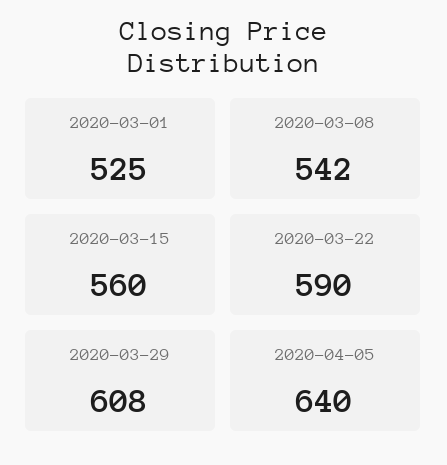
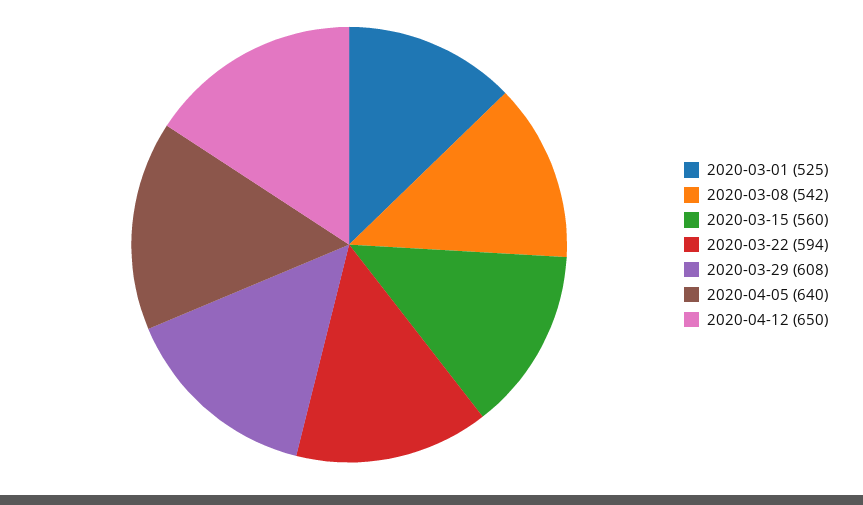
2020-03-22: 590 -> 594
2020-04-12: none -> 650

